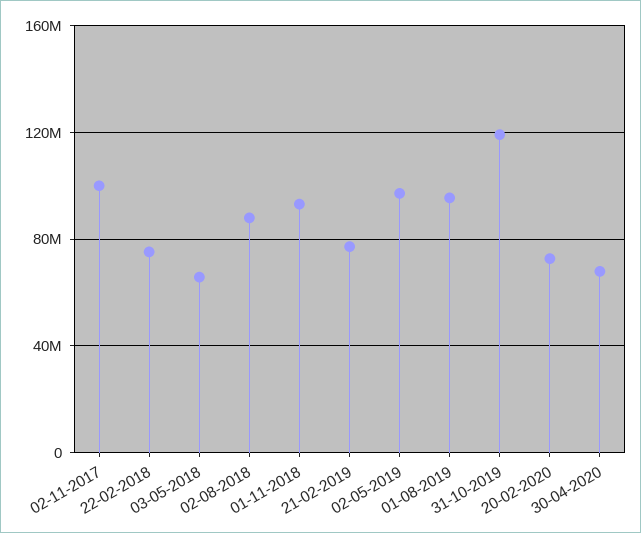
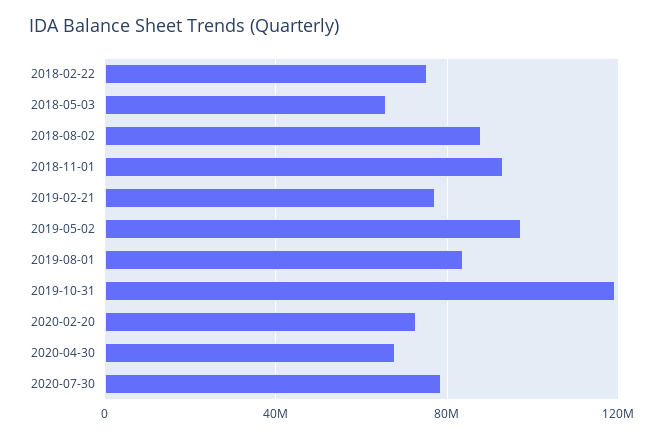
02-11-2017: 100000000 -> none
01-08-2019: 95000000 -> 85000000
2020-07-30: none -> 80000000

